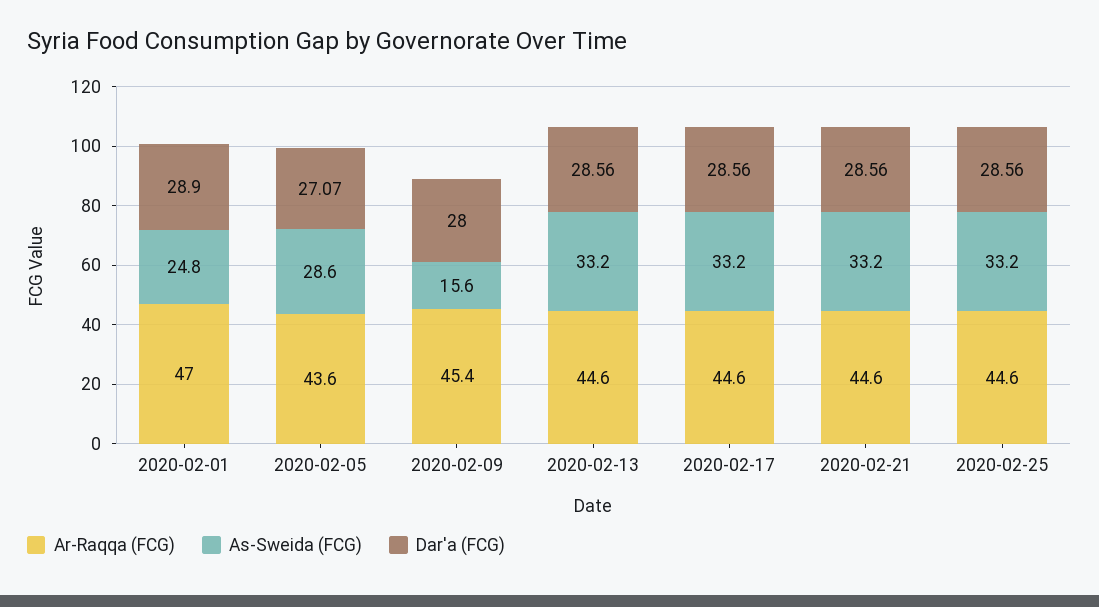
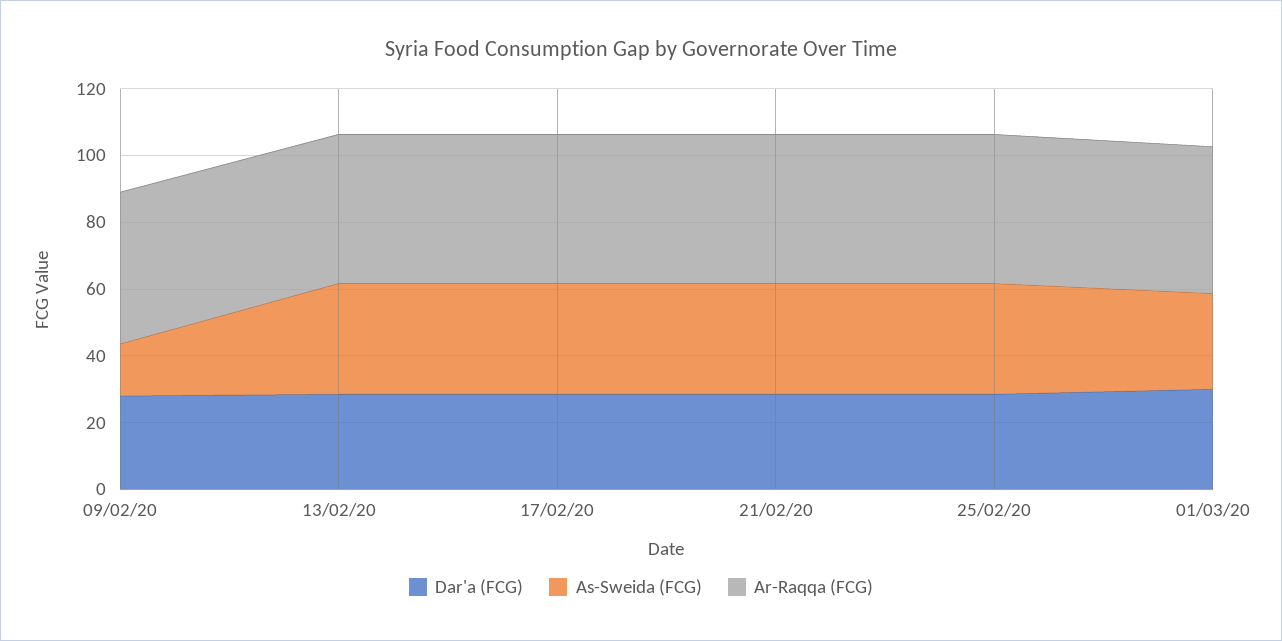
Ar-Raqqa (FCG), 2020-02-01: 47 -> none
As-Sweida (FCG), 2020-02-01: 24.8 -> none
Dar'a (FCG), 2020-02-01: 28.9 -> none
Ar-Raqqa (FCG), 2020-02-05: 43.6 -> none
As-Sweida (FCG), 2020-02-05: 28.6 -> none
Dar'a (FCG), 2020-02-05: 27.07 -> none
Dar'a (FCG), 01/03/20: none -> 30
As-Sweida (FCG), 01/03/20: none -> 30
Ar-Raqqa (FCG), 01/03/20: none -> 45

